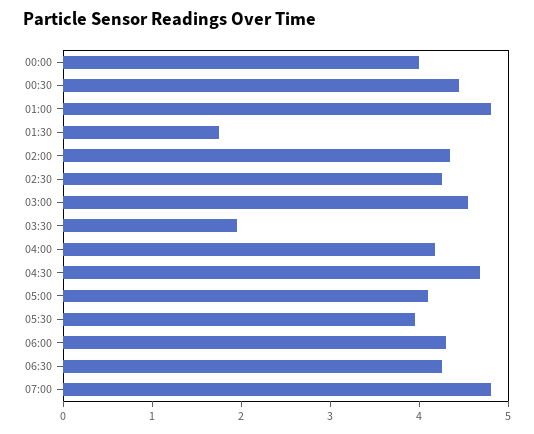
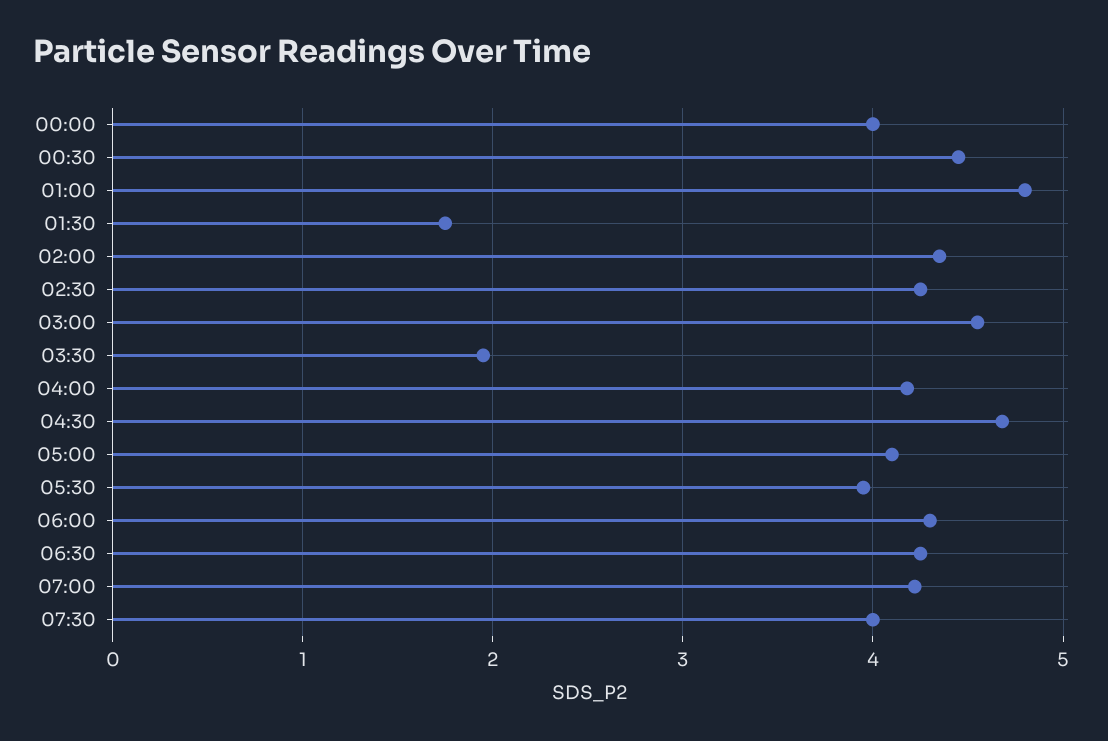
07:00: 4.8 -> 4.2
07:30: none -> 4

